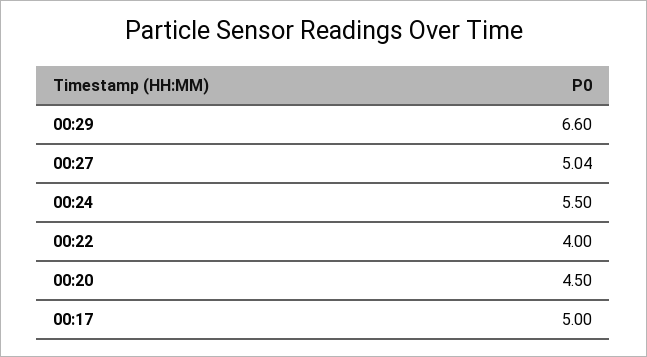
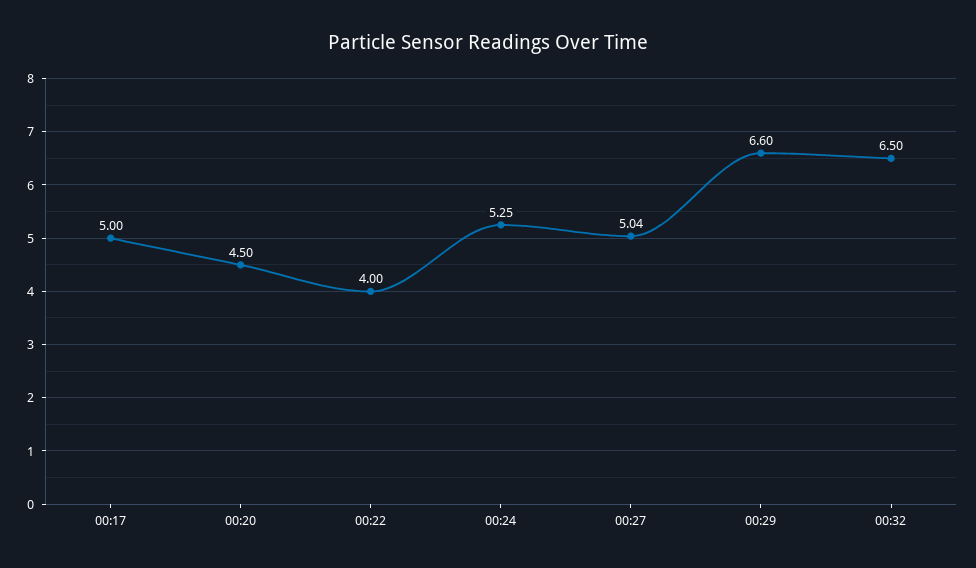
00:24: 5.5 -> 5.25
00:32: none -> 6.5

